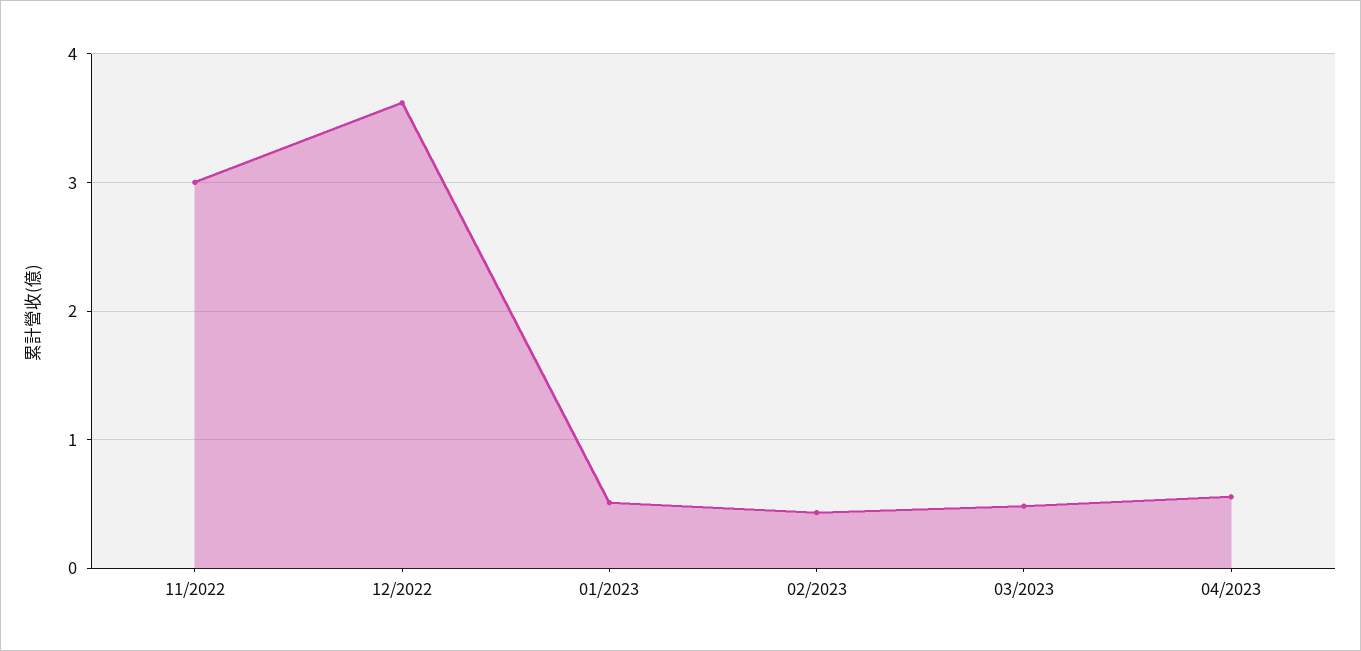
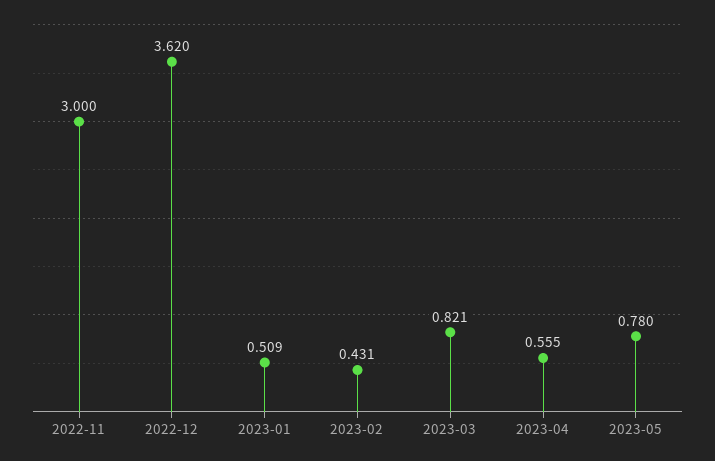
03/2023: 0.5 -> 0.821
2023-05: none -> 0.78

